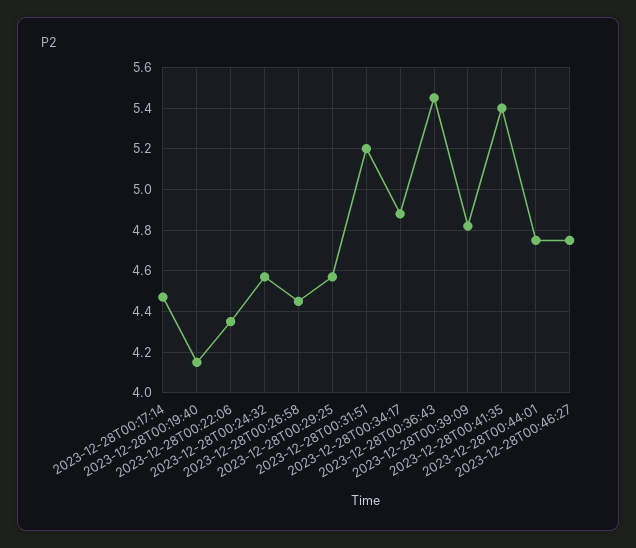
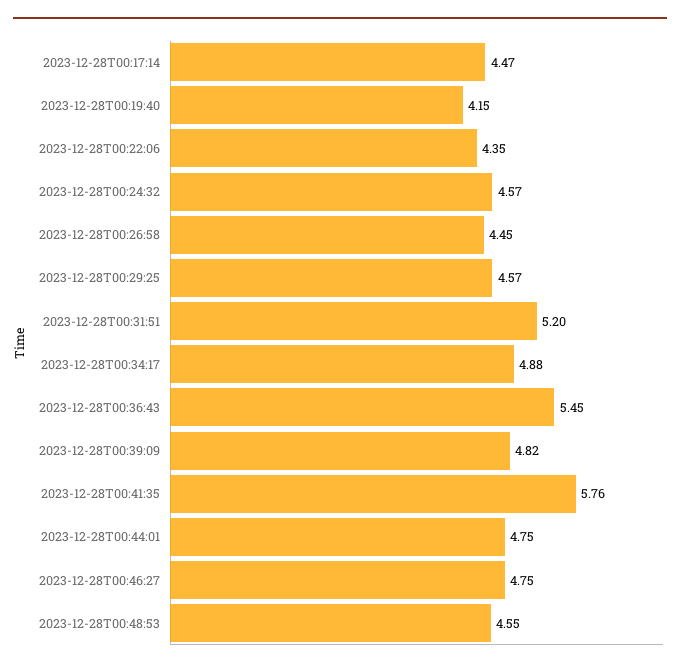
2023-12-28T00:41:35: 5.4 -> 5.76
2023-12-28T00:48:53: none -> 4.55

